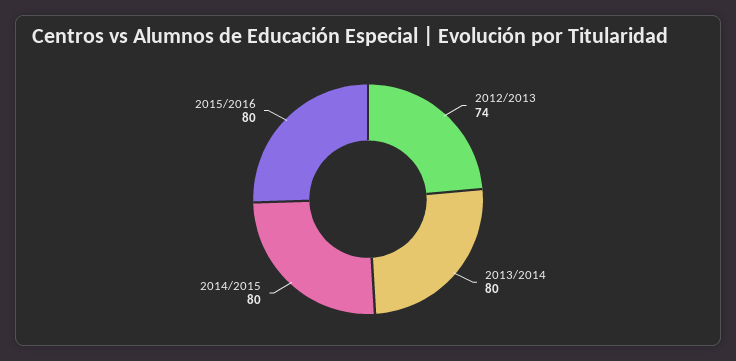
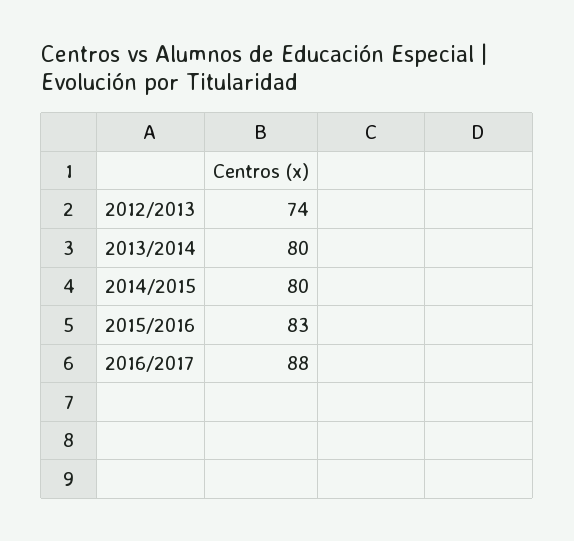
2015/2016: 80 -> 83
2016/2017: none -> 88

